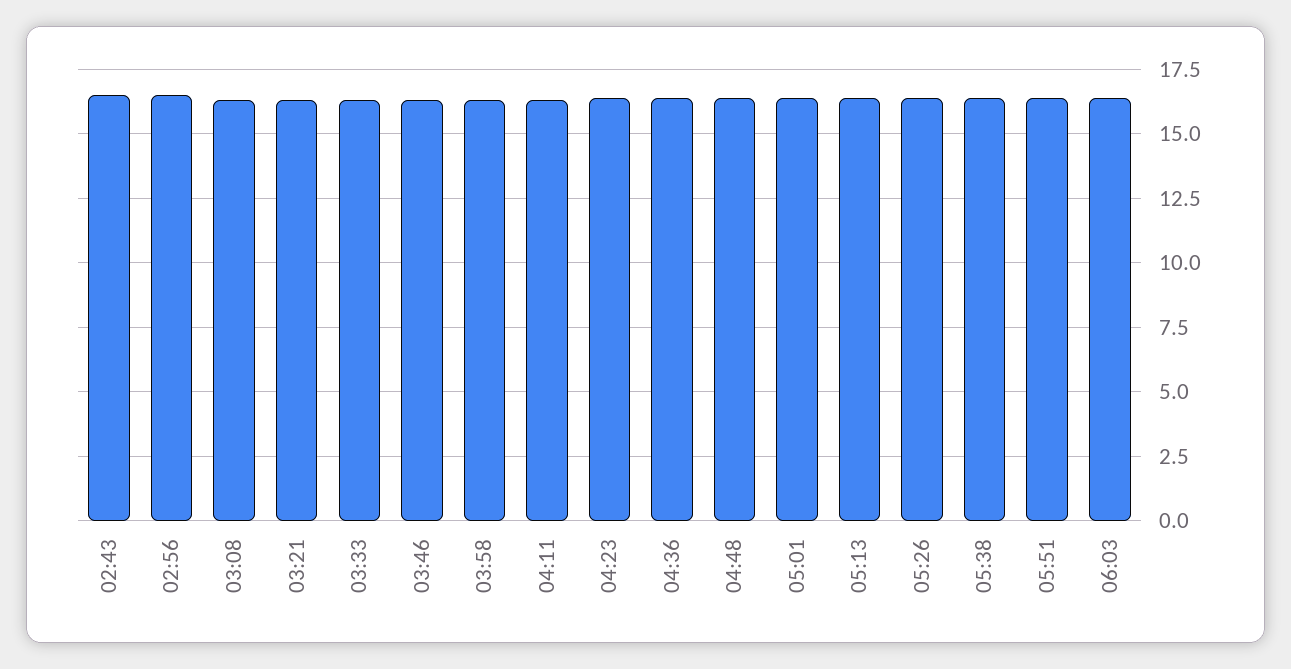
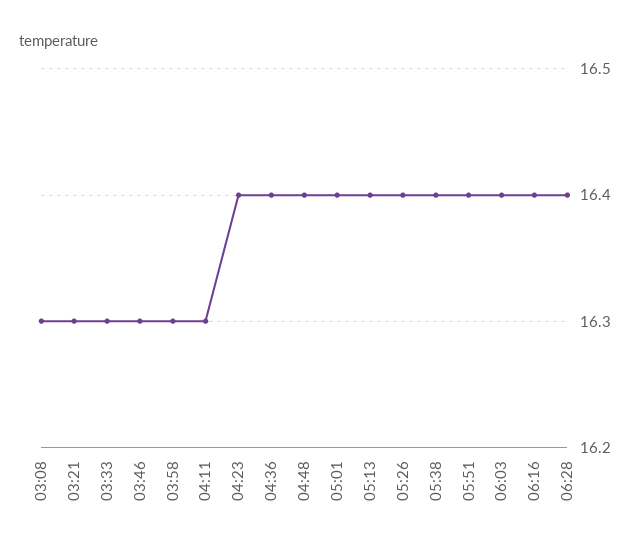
02:43: 16.5 -> none
02:56: 16.5 -> none
06:16: none -> 16.4
06:28: none -> 16.4

